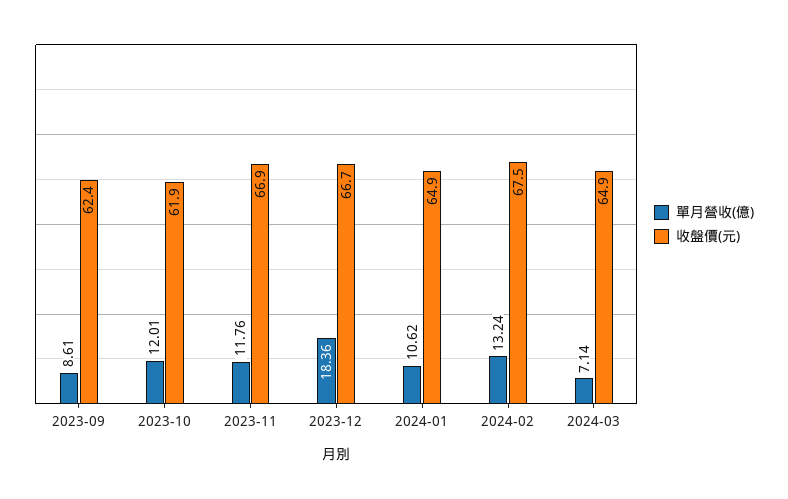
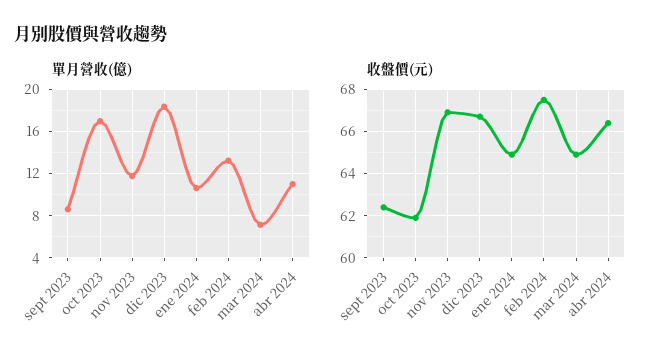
單月營收(億), 2023-10: 12.01 -> 17
單月營收(億), abr 2024: none -> 11
收盤價(元), abr 2024: none -> 66.5

